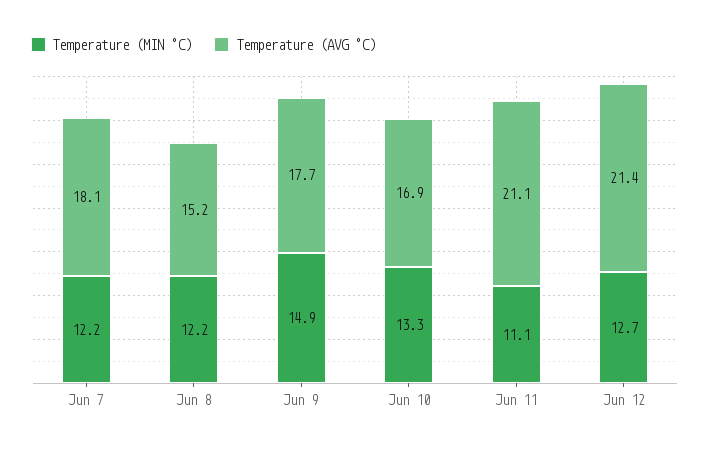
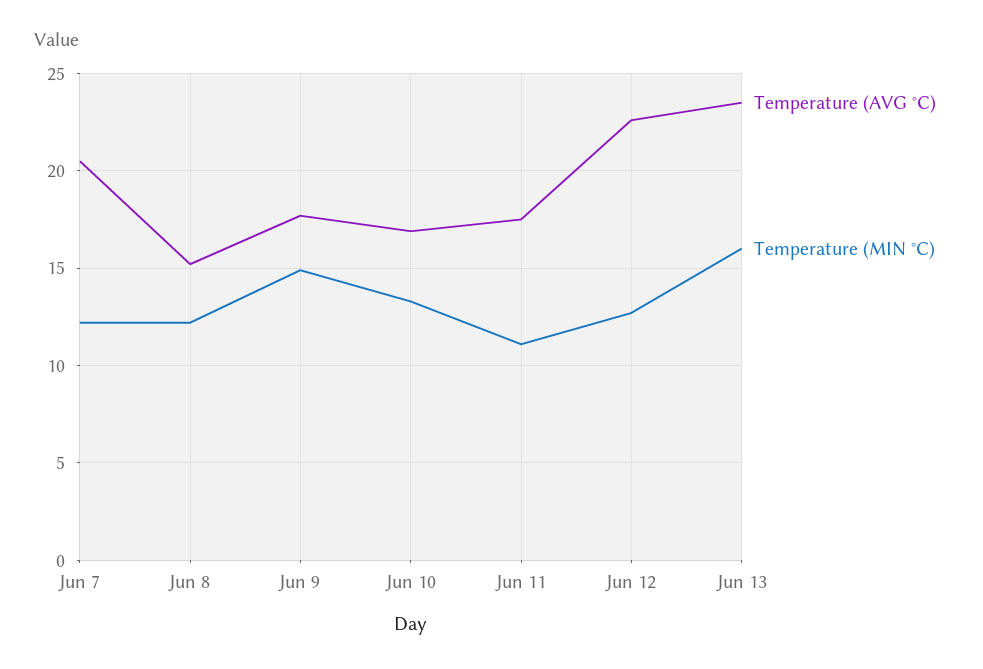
Temperature (AVG °C), Jun 7: 18.1 -> 20.5
Temperature (AVG °C), Jun 11: 21.1 -> 17.5
Temperature (AVG °C), Jun 12: 21.4 -> 22.5
Temperature (AVG °C), Jun 13: none -> 23.5
Temperature (MIN °C), Jun 13: none -> 16

